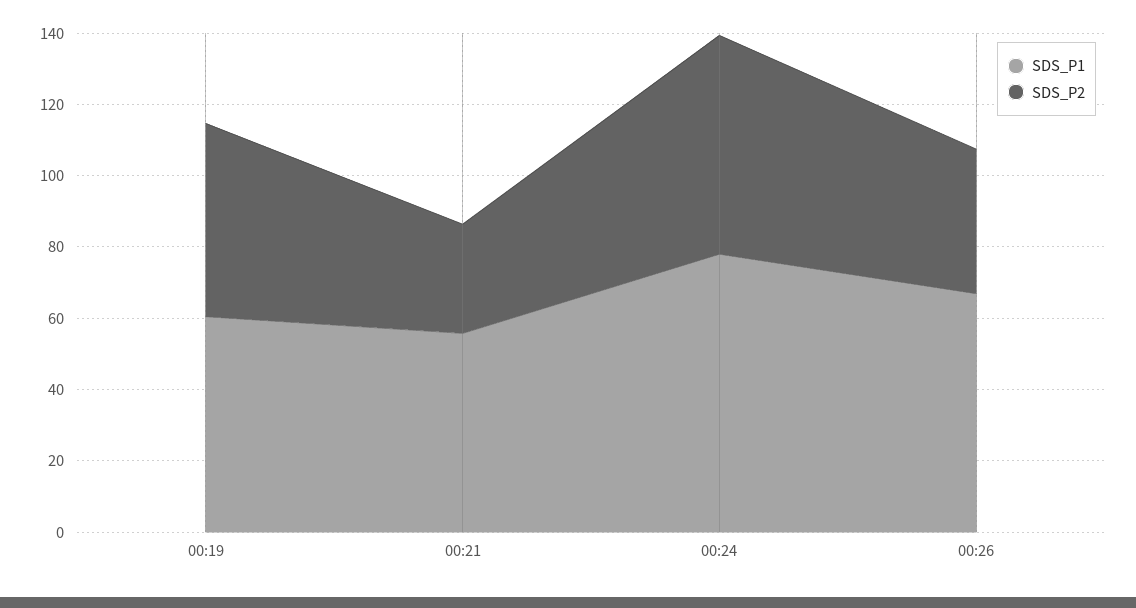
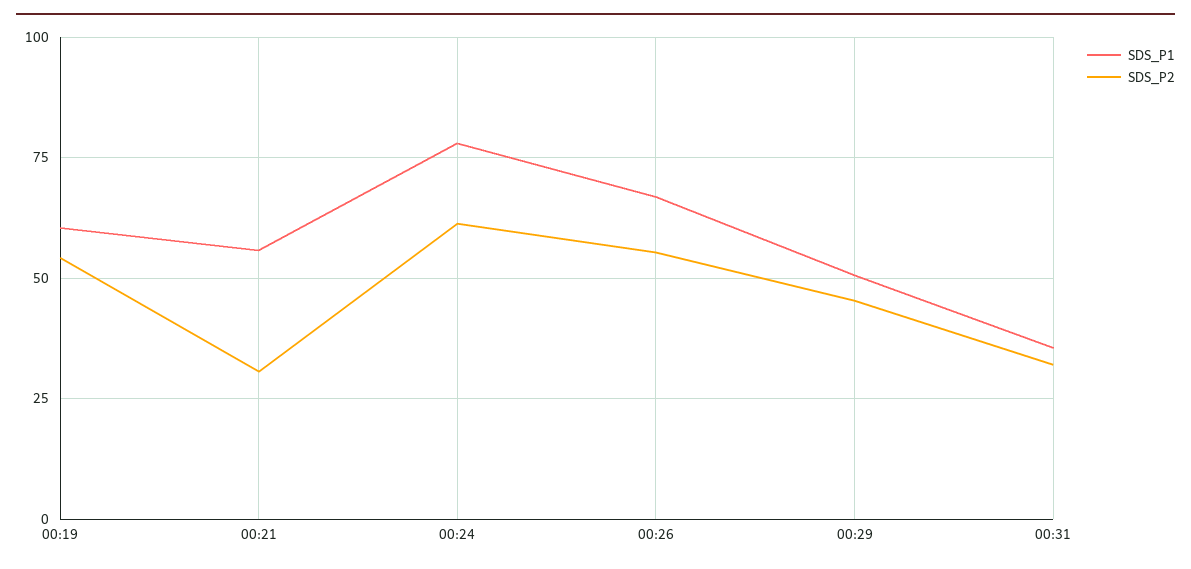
SDS_P2, 00:26: 40 -> 55
SDS_P1, 00:29: none -> 50
SDS_P2, 00:29: none -> 45
SDS_P1, 00:31: none -> 35
SDS_P2, 00:31: none -> 32.5

